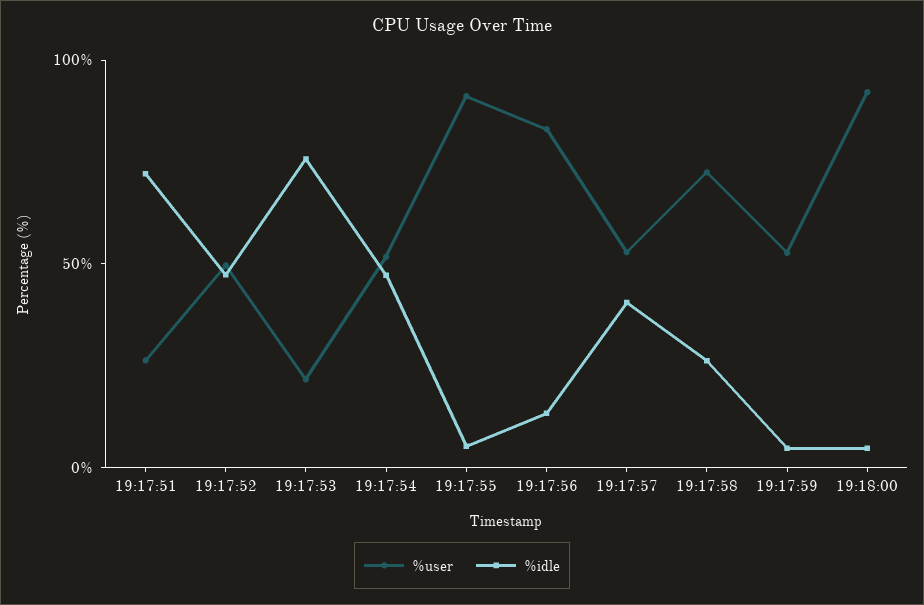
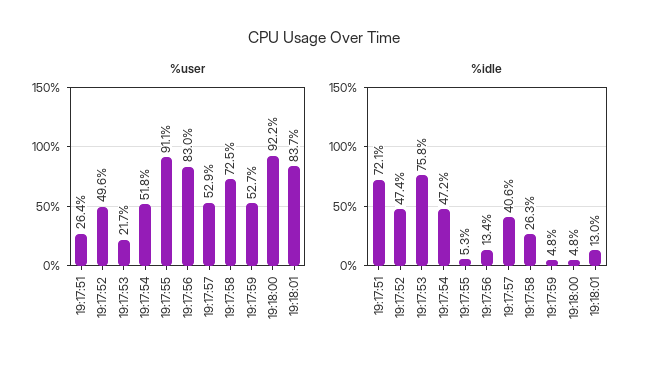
%user, 19:18:01: none -> 83.7
%idle, 19:18:01: none -> 13

